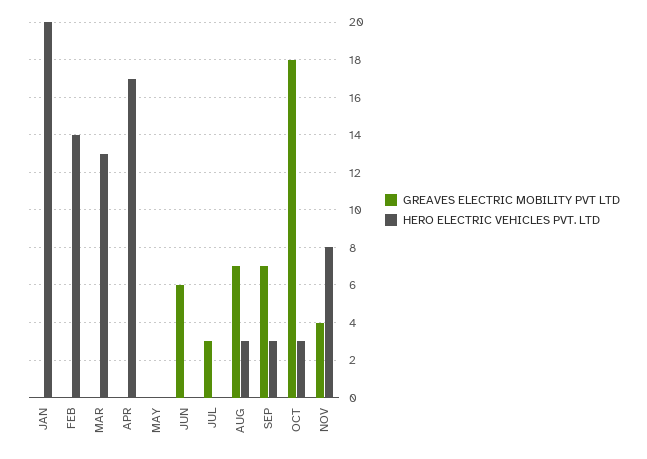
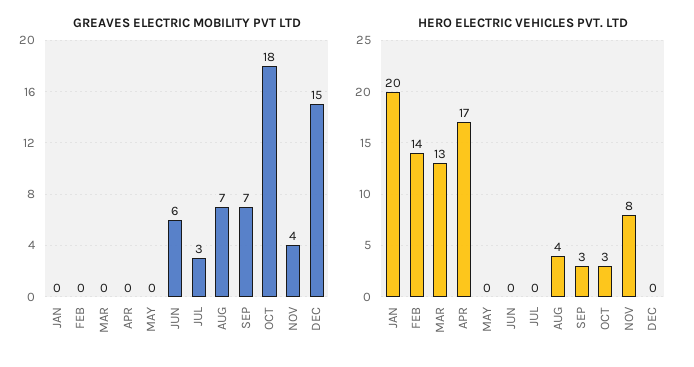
HERO ELECTRIC VEHICLES PVT. LTD, AUG: 3 -> 4
GREAVES ELECTRIC MOBILITY PVT LTD, DEC: none -> 15
HERO ELECTRIC VEHICLES PVT. LTD, DEC: none -> 0

